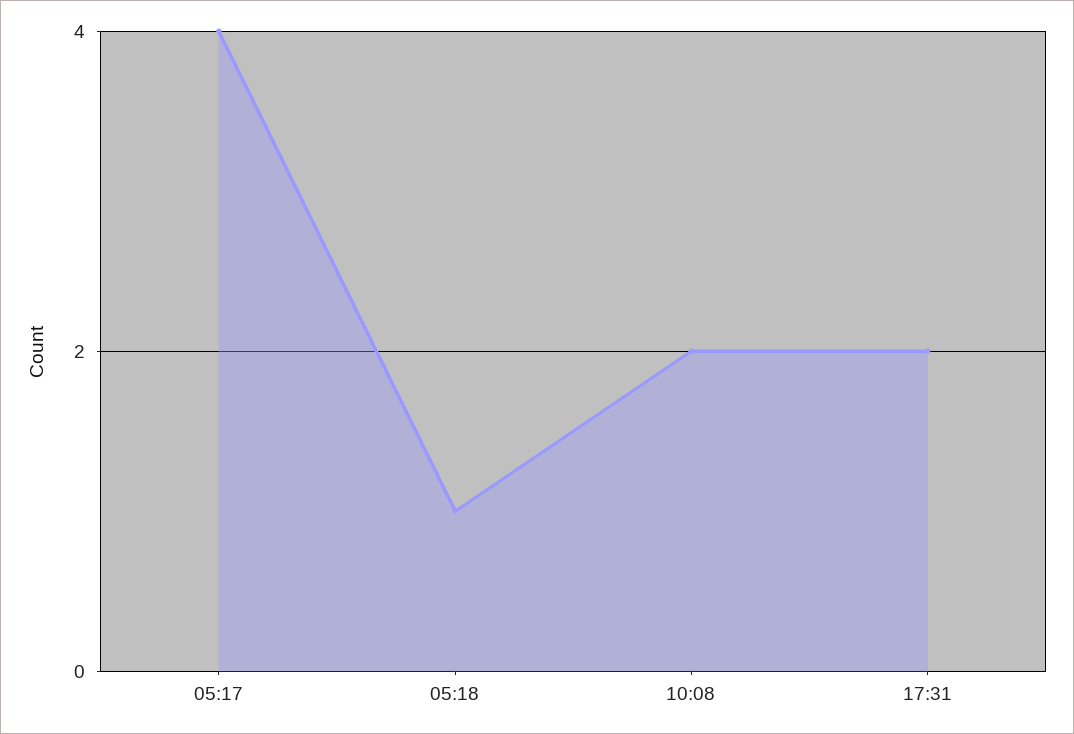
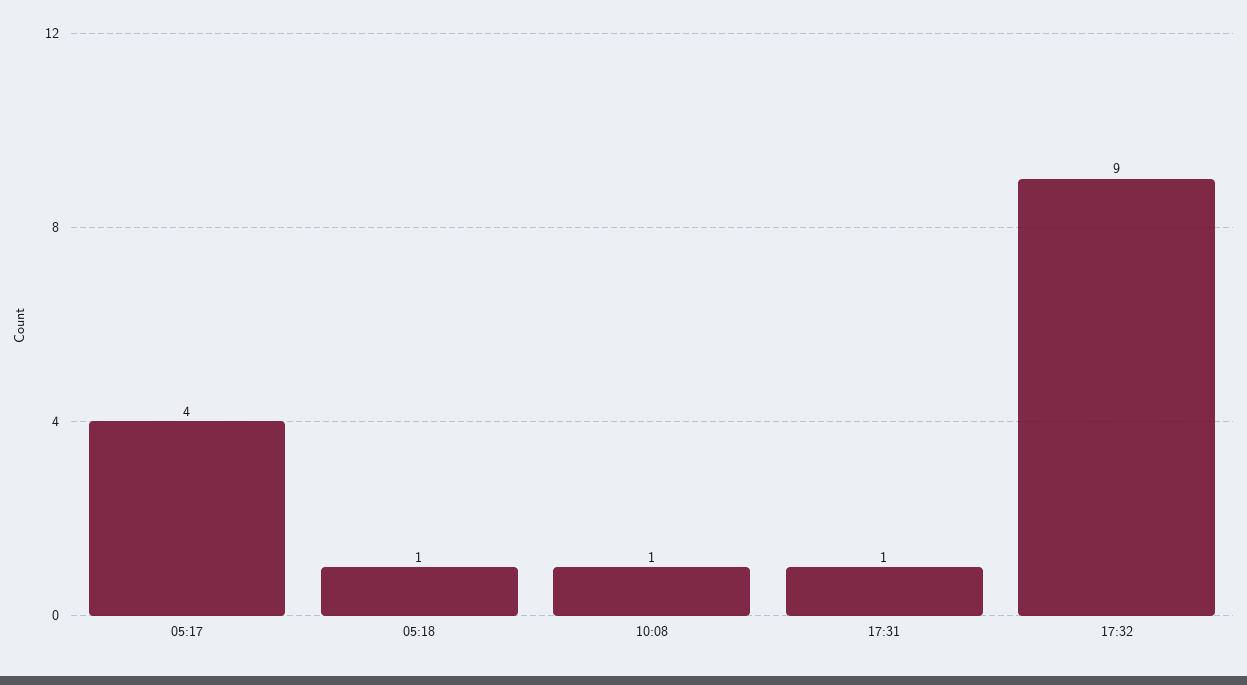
10:08: 2 -> 1
17:31: 2 -> 1
17:32: none -> 9

